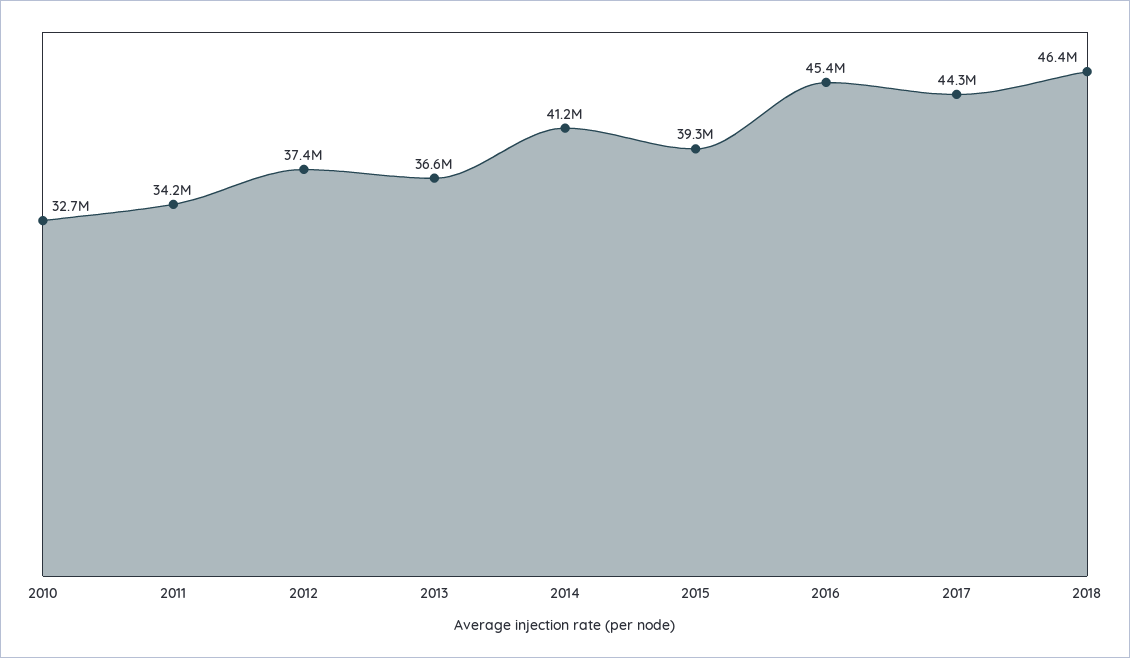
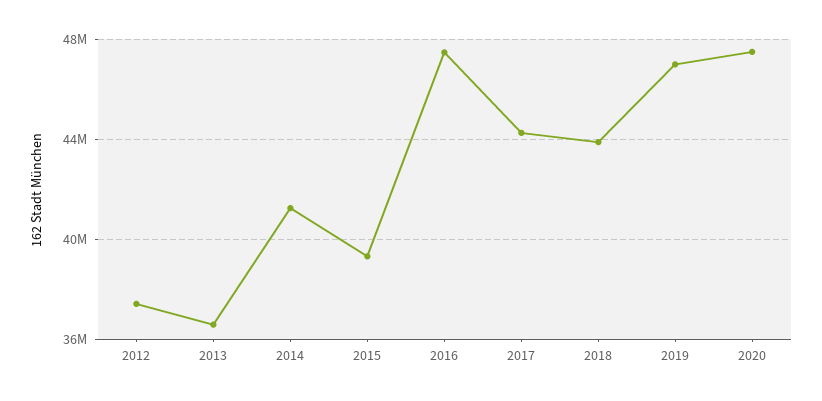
2010: 32700000 -> none
2011: 34200000 -> none
2016: 45400000 -> 47500000
2018: 46400000 -> 44000000
2019: none -> 47000000
2020: none -> 47500000

